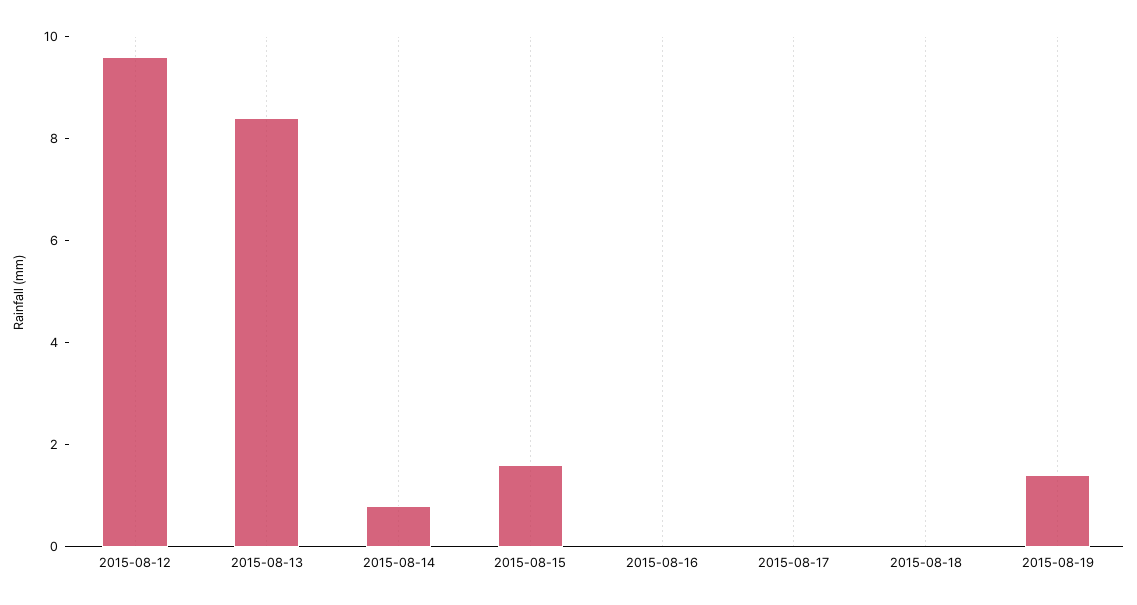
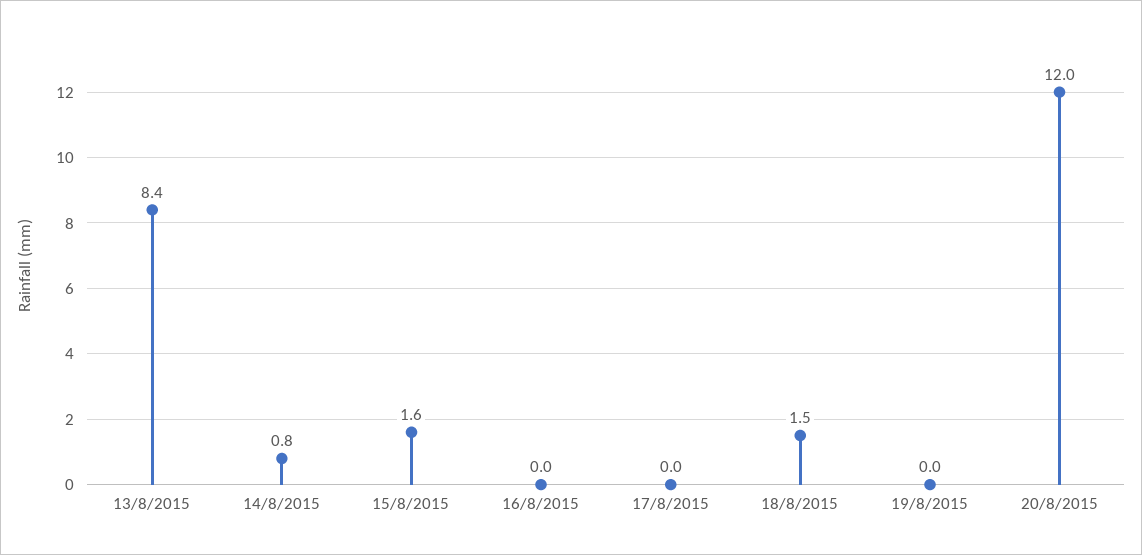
2015-08-12: 9.5 -> none
2015-08-18: 0 -> 1.5
2015-08-19: 1.5 -> 0
20/8/2015: none -> 12

